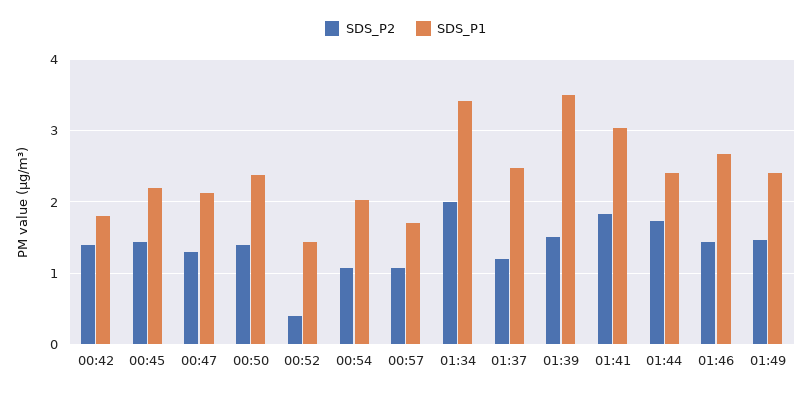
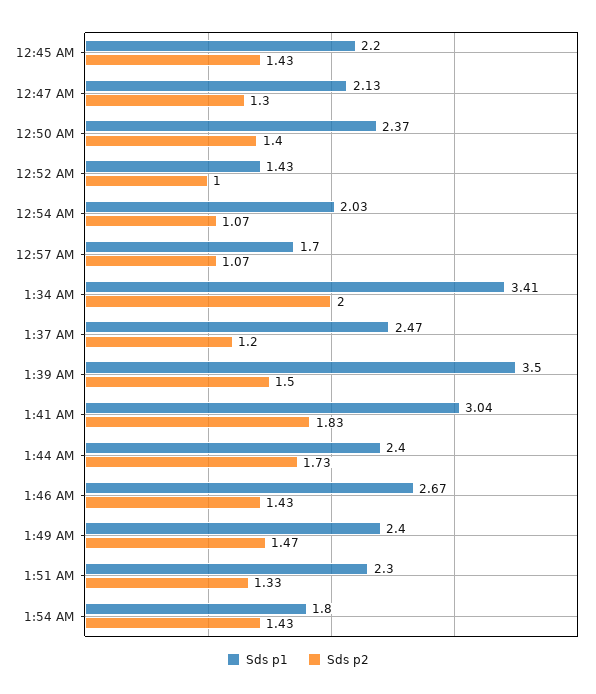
SDS_P2, 00:42: 1.4 -> none
SDS_P1, 00:42: 1.8 -> none
SDS_P2, 00:52: 0.4 -> 1
SDS_P1, 1:51 AM: none -> 2.3
SDS_P2, 1:51 AM: none -> 1.33
SDS_P1, 1:54 AM: none -> 1.8
SDS_P2, 1:54 AM: none -> 1.43

